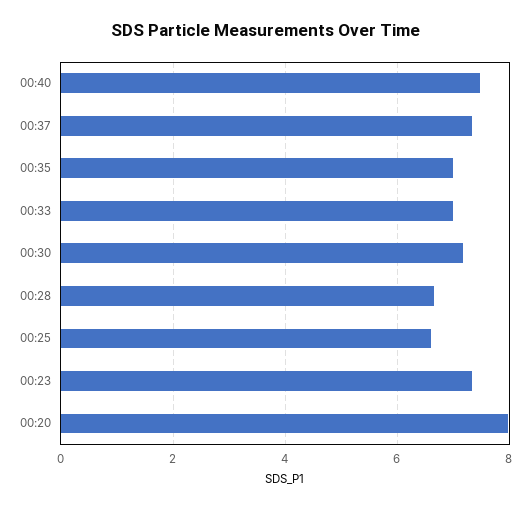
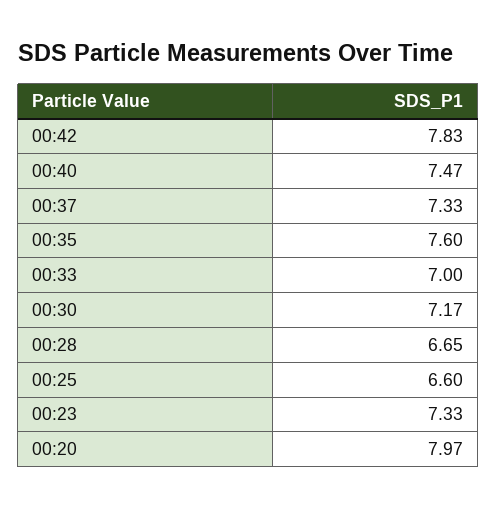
00:35: 7 -> 7.6
00:42: none -> 7.83

